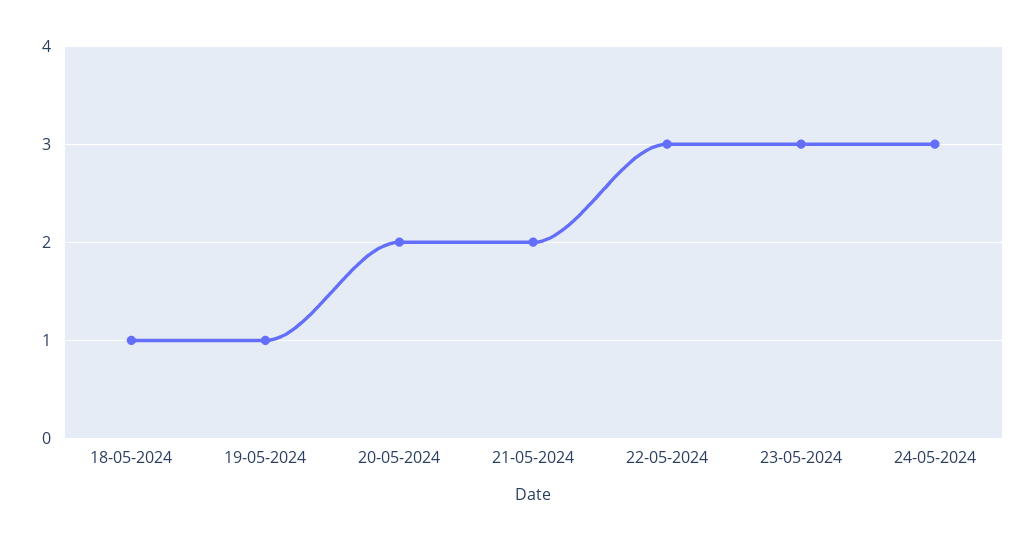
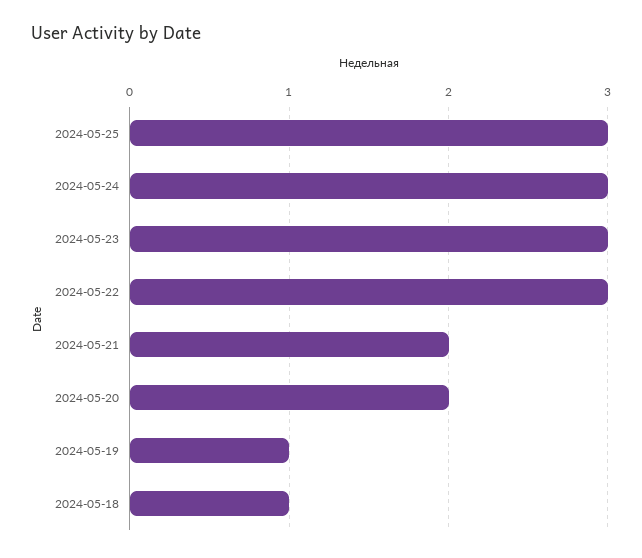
2024-05-25: none -> 3

